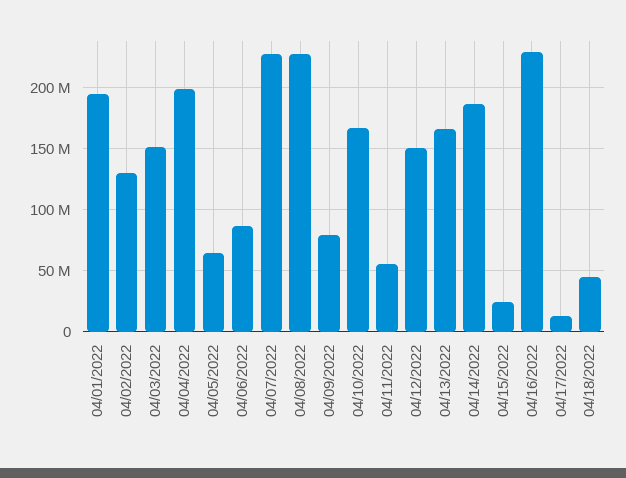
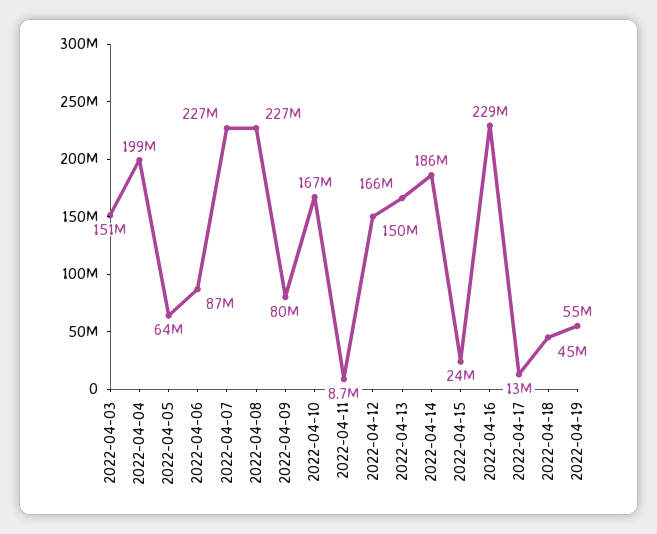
04/01/2022: 195000000 -> none
04/02/2022: 130000000 -> none
04/11/2022: 55000000 -> 8700000
2022-04-19: none -> 55000000

